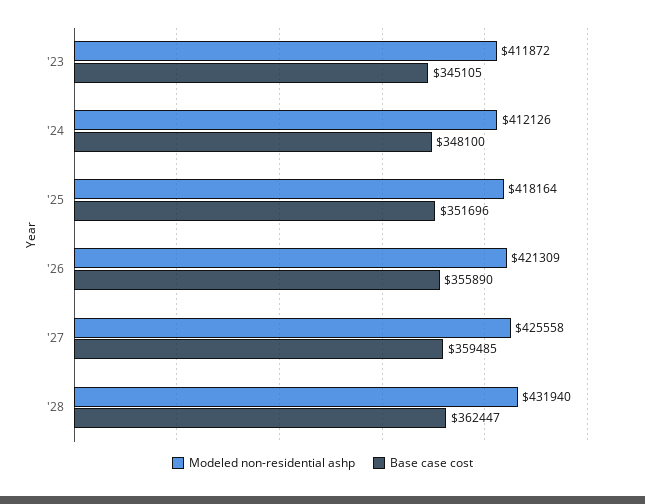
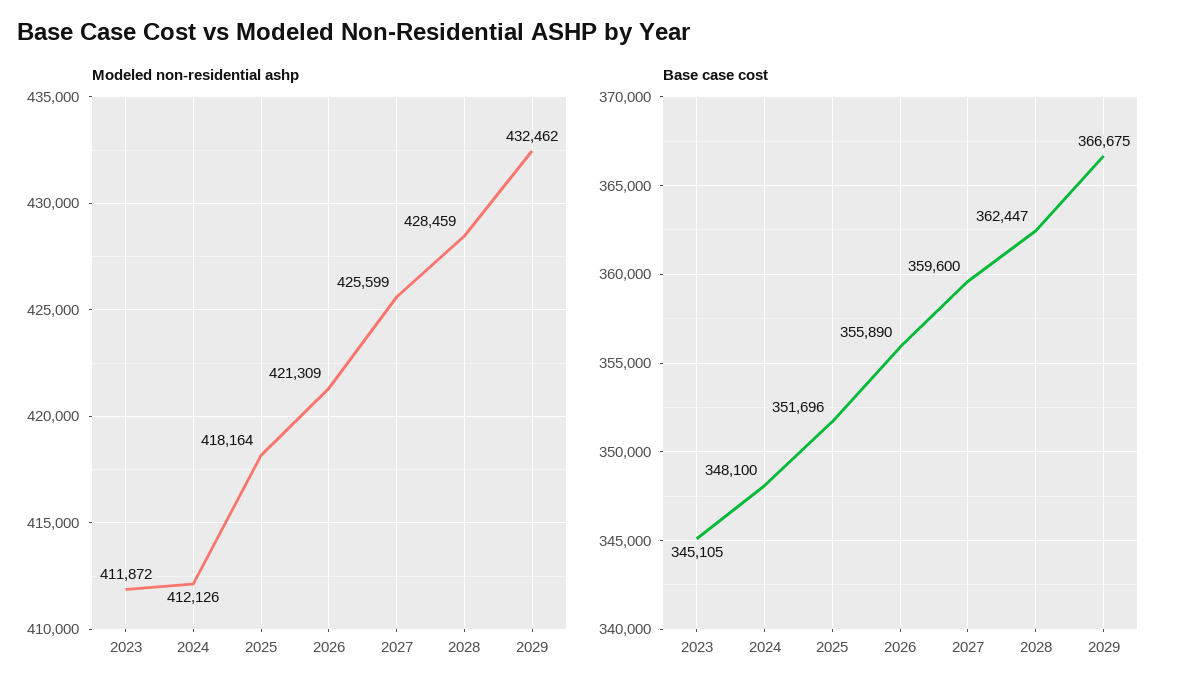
Modeled non-residential ashp, '27: 425558 -> 425599
Base case cost, '27: 359485 -> 359600
Modeled non-residential ashp, '28: 431940 -> 428459
Modeled non-residential ashp, 2029: none -> 432462
Base case cost, 2029: none -> 366675

